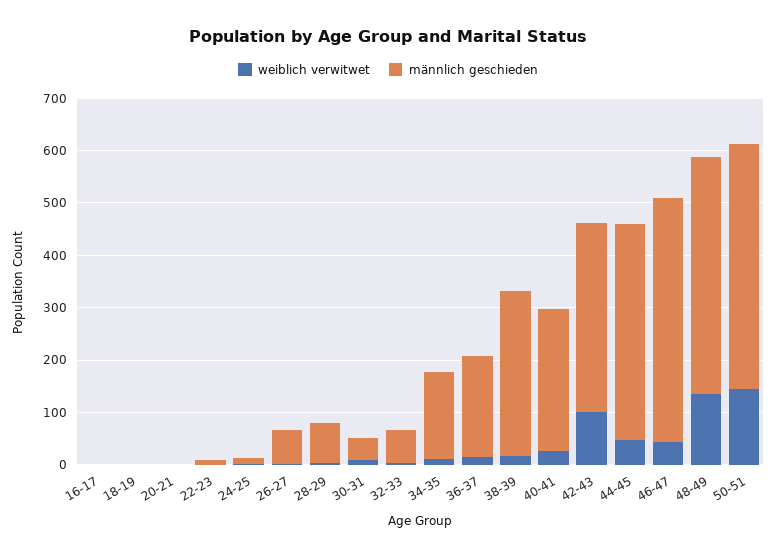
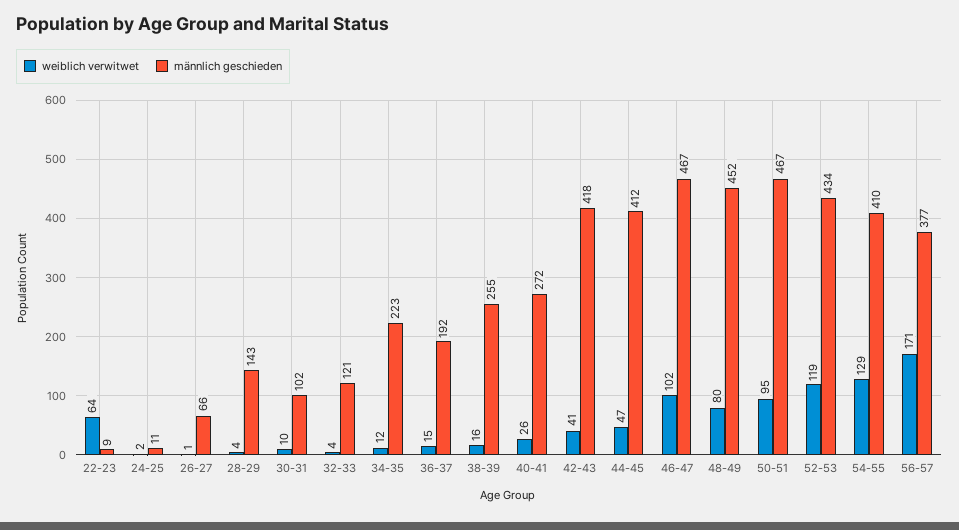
weiblich verwitwet, 16-17: 0 -> none
männlich geschieden, 16-17: 0 -> none
weiblich verwitwet, 18-19: 0 -> none
männlich geschieden, 18-19: 0 -> none
weiblich verwitwet, 20-21: 0 -> none
männlich geschieden, 20-21: 0 -> none
weiblich verwitwet, 22-23: 0 -> 64
männlich geschieden, 28-29: 80 -> 143
männlich geschieden, 30-31: 40 -> 102
männlich geschieden, 32-33: 60 -> 121
männlich geschieden, 34-35: 160 -> 223
männlich geschieden, 38-39: 320 -> 255
weiblich verwitwet, 42-43: 100 -> 41
männlich geschieden, 42-43: 360 -> 418
weiblich verwitwet, 46-47: 40 -> 102
weiblich verwitwet, 48-49: 140 -> 80
weiblich verwitwet, 50-51: 140 -> 95
weiblich verwitwet, 52-53: none -> 119
männlich geschieden, 52-53: none -> 434
weiblich verwitwet, 54-55: none -> 129
männlich geschieden, 54-55: none -> 410
weiblich verwitwet, 56-57: none -> 171
männlich geschieden, 56-57: none -> 377

